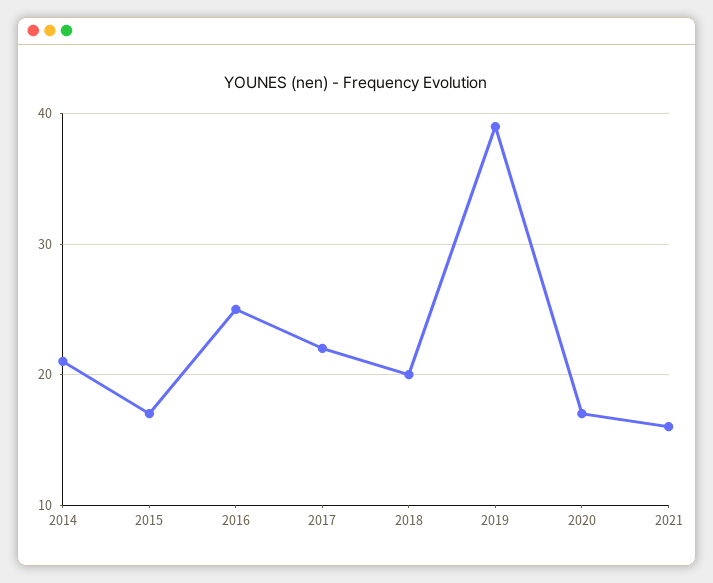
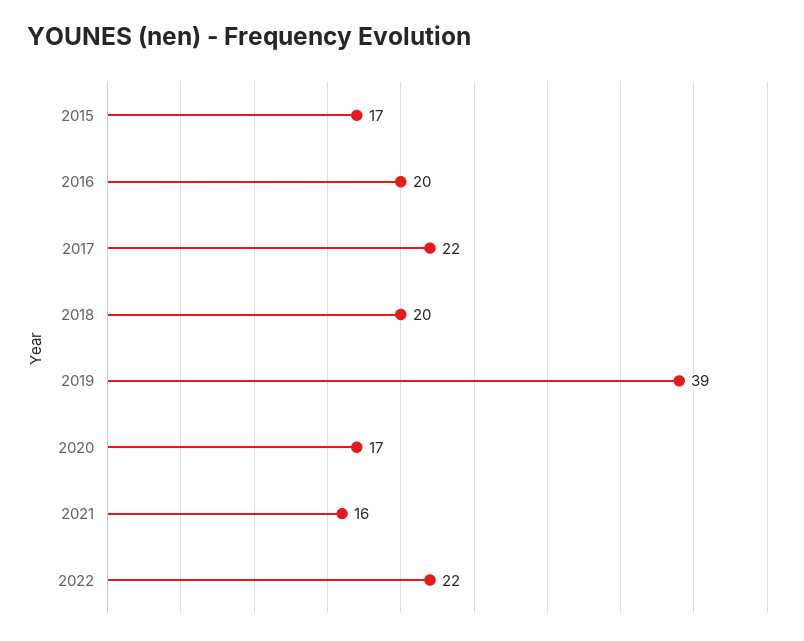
2014: 21 -> none
2016: 25 -> 20
2022: none -> 22

